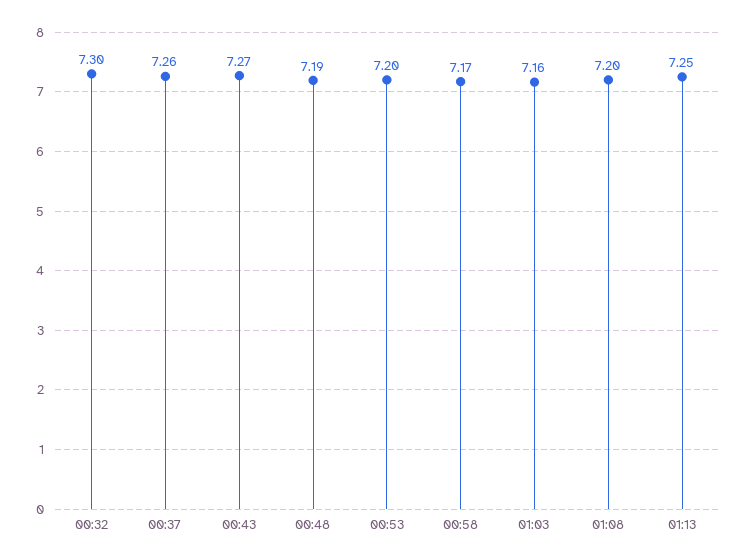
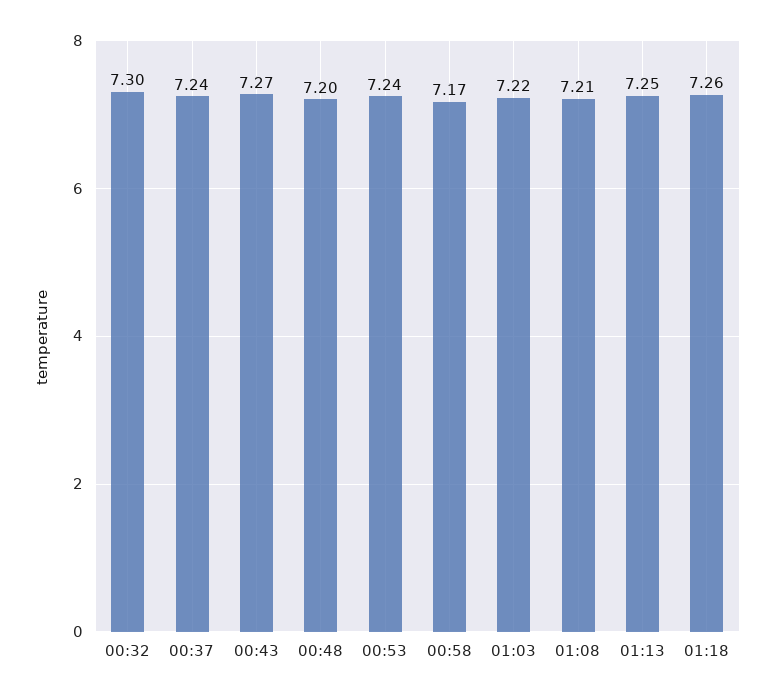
00:37: 7.26 -> 7.24
00:48: 7.19 -> 7.2
00:53: 7.2 -> 7.24
01:03: 7.16 -> 7.22
01:08: 7.2 -> 7.21
01:18: none -> 7.26

